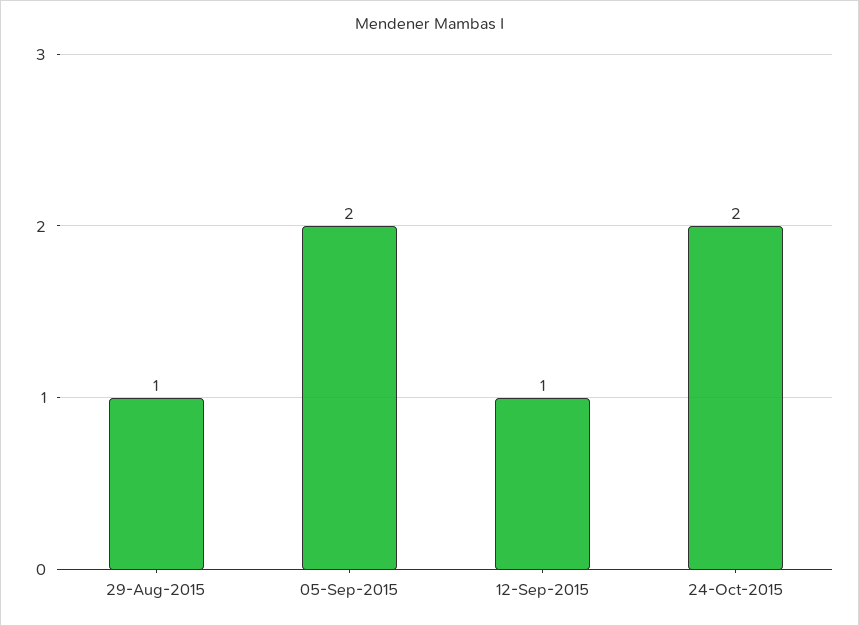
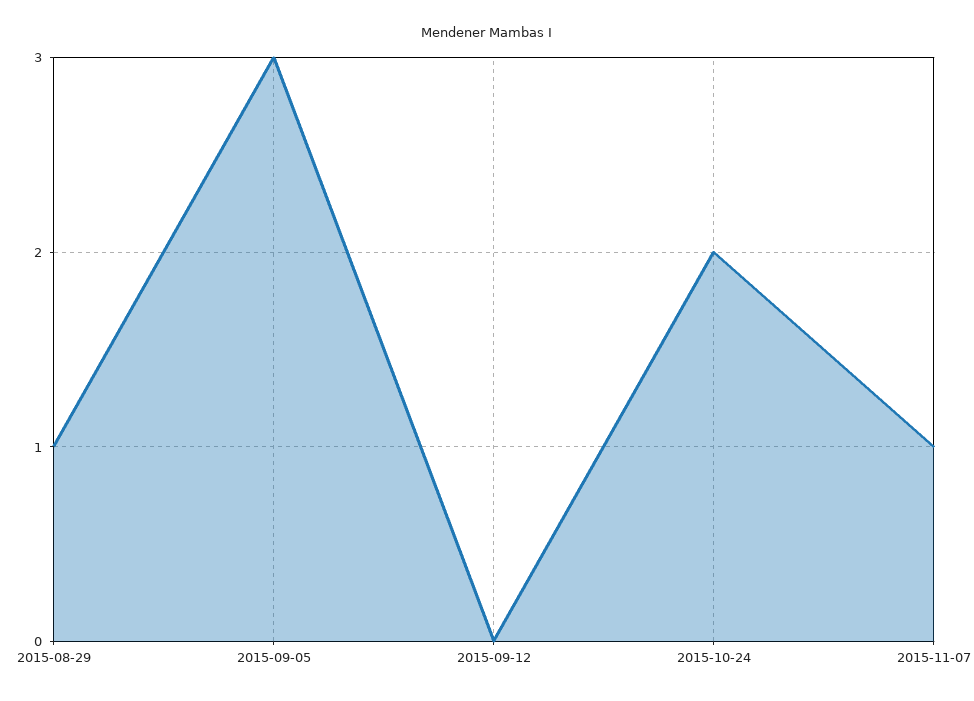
05-Sep-2015: 2 -> 3
12-Sep-2015: 1 -> 0
2015-11-07: none -> 1

